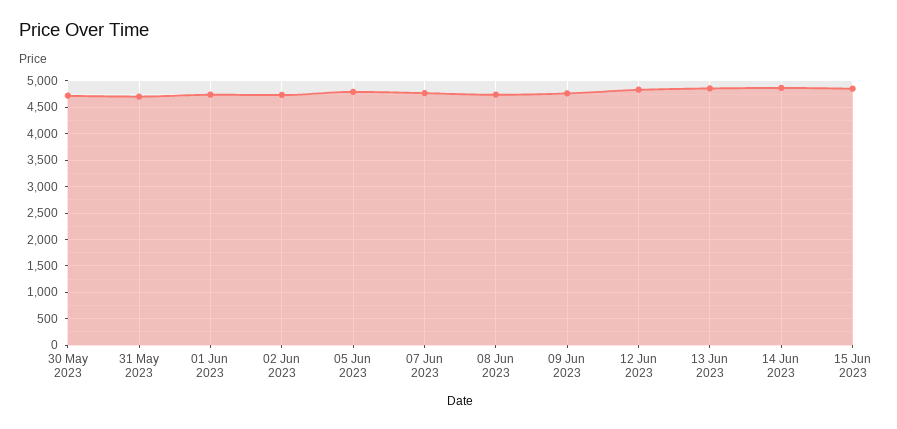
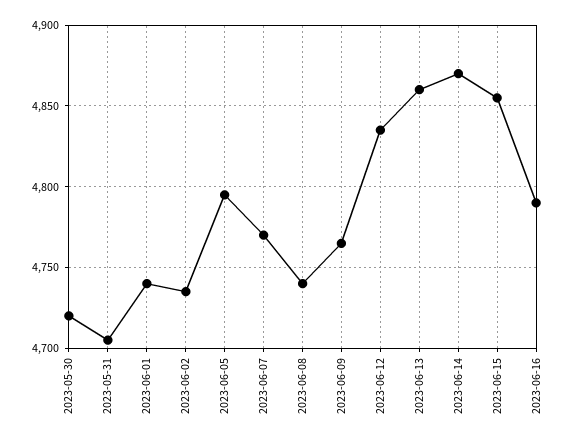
2023-06-16: none -> 4790

